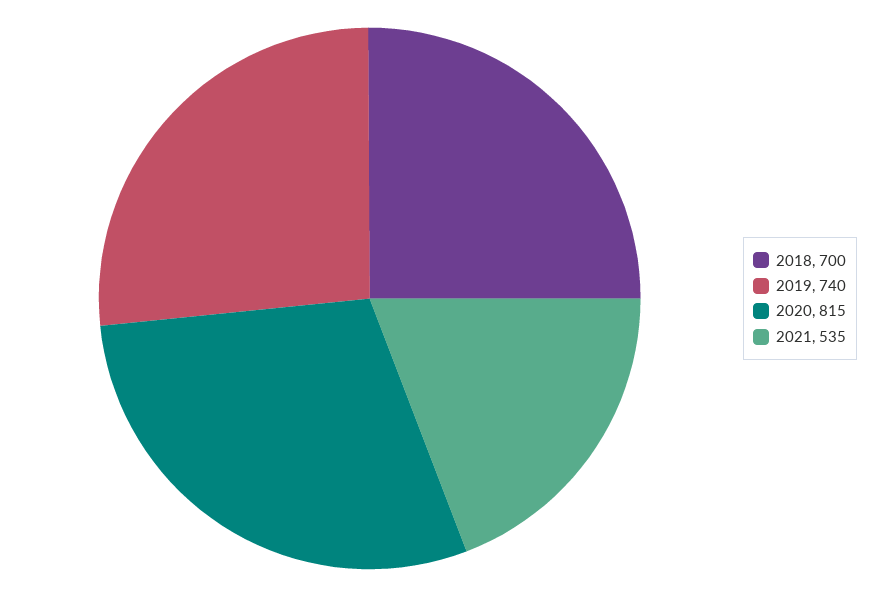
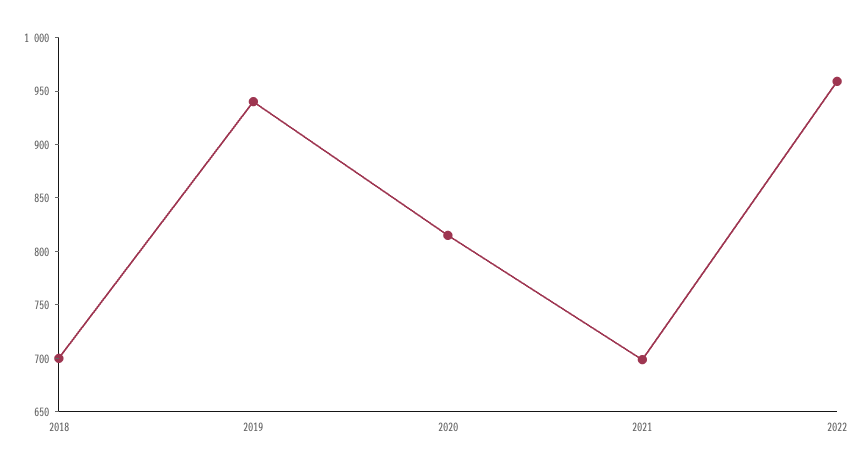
2019: 740 -> 940
2021: 535 -> 700
2022: none -> 960

